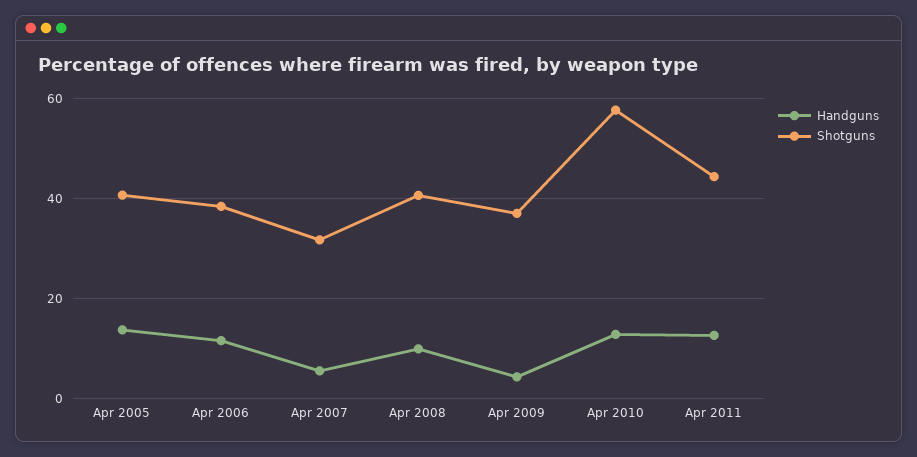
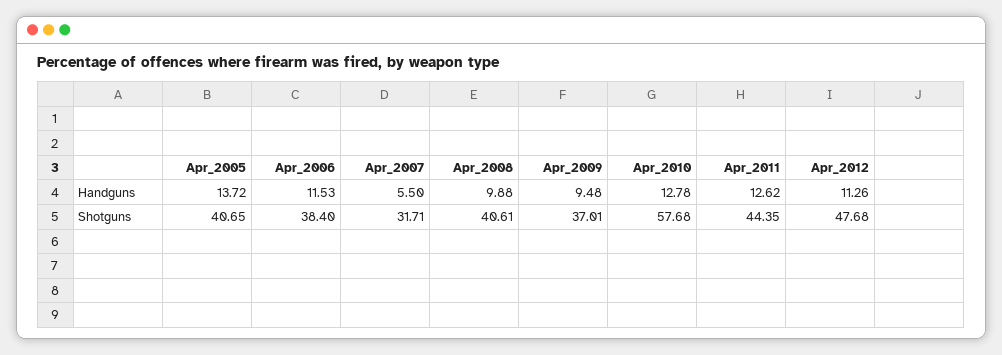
Handguns, Apr 2009: 4 -> 9.48
Handguns, Apr_2012: none -> 11.26
Shotguns, Apr_2012: none -> 47.68

